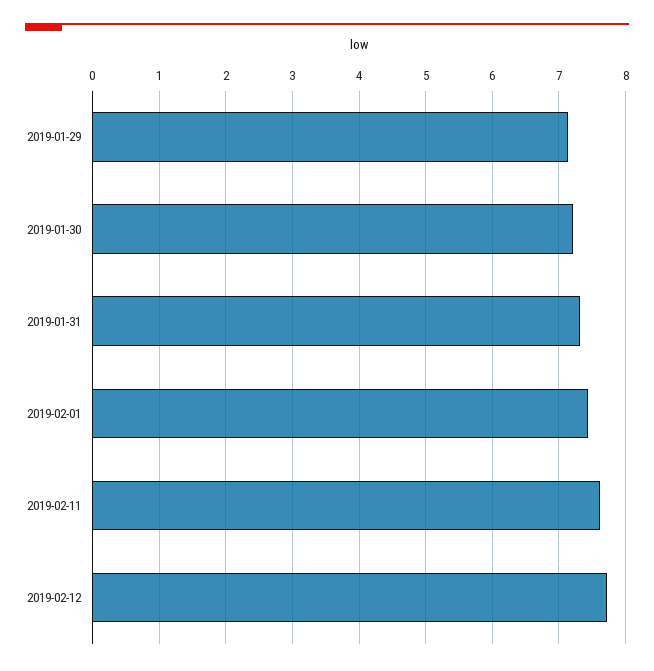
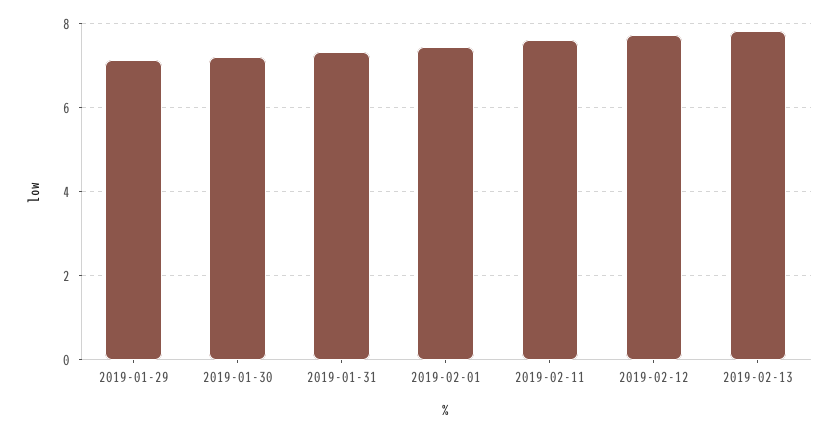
2019-02-13: none -> 7.8

